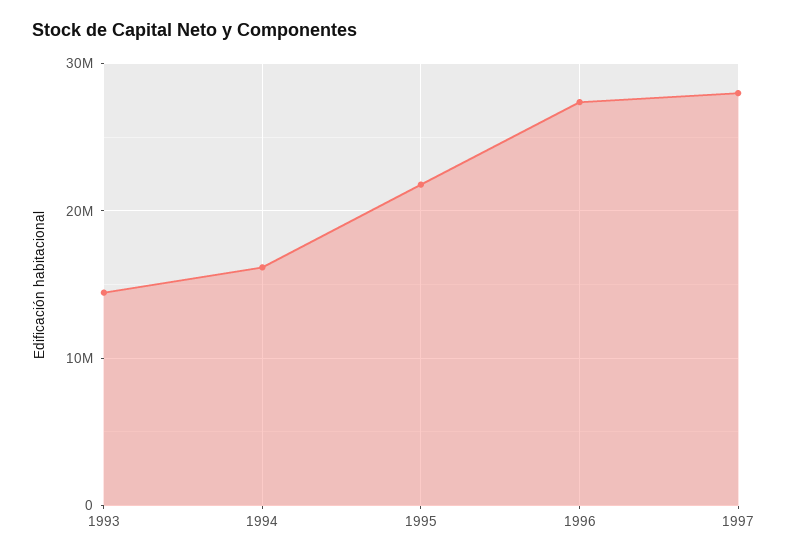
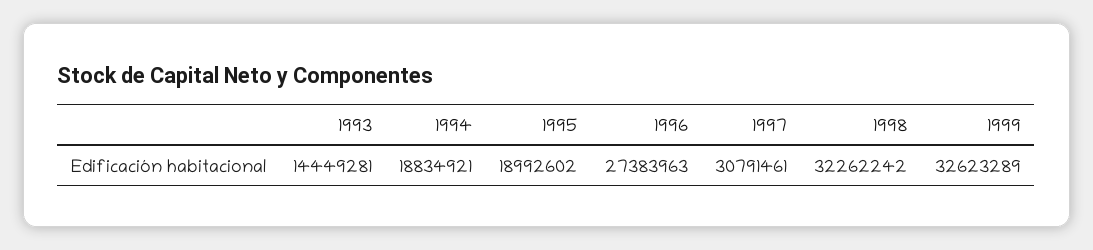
1994: 16000000 -> 18834921
1995: 22000000 -> 18992602
1997: 28000000 -> 30791461
1998: none -> 32262242
1999: none -> 32623289

